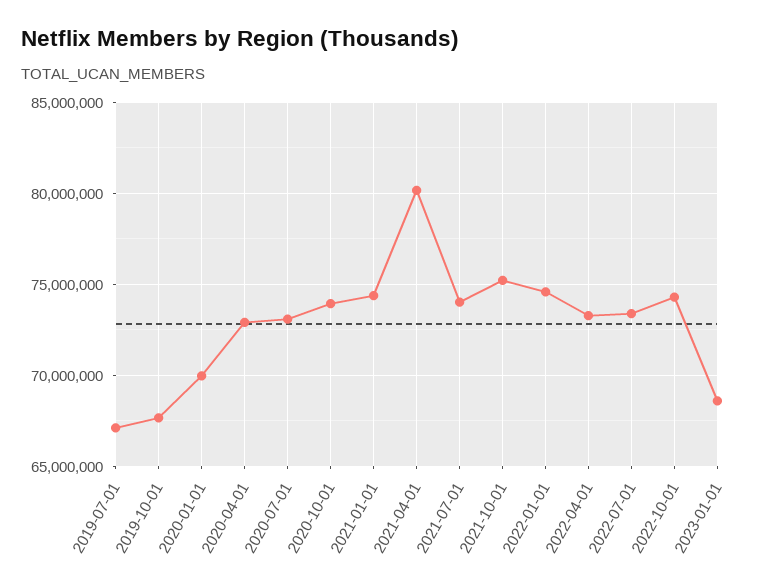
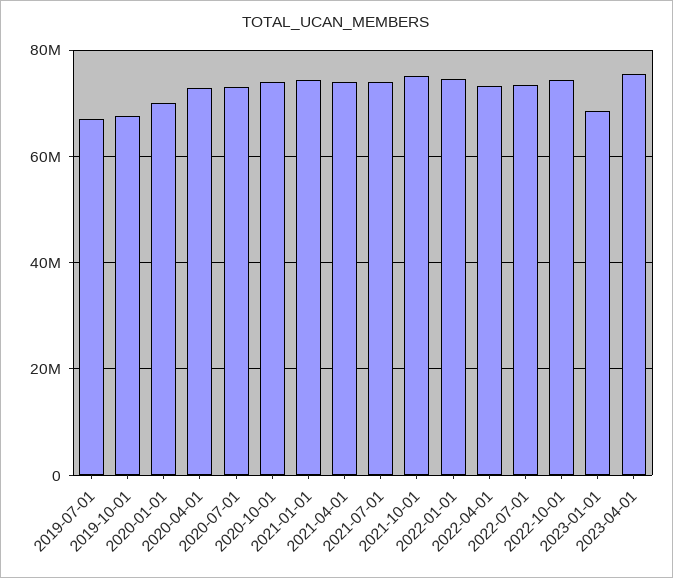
2021-04-01: 80000000 -> 74000000
2023-04-01: none -> 76000000

